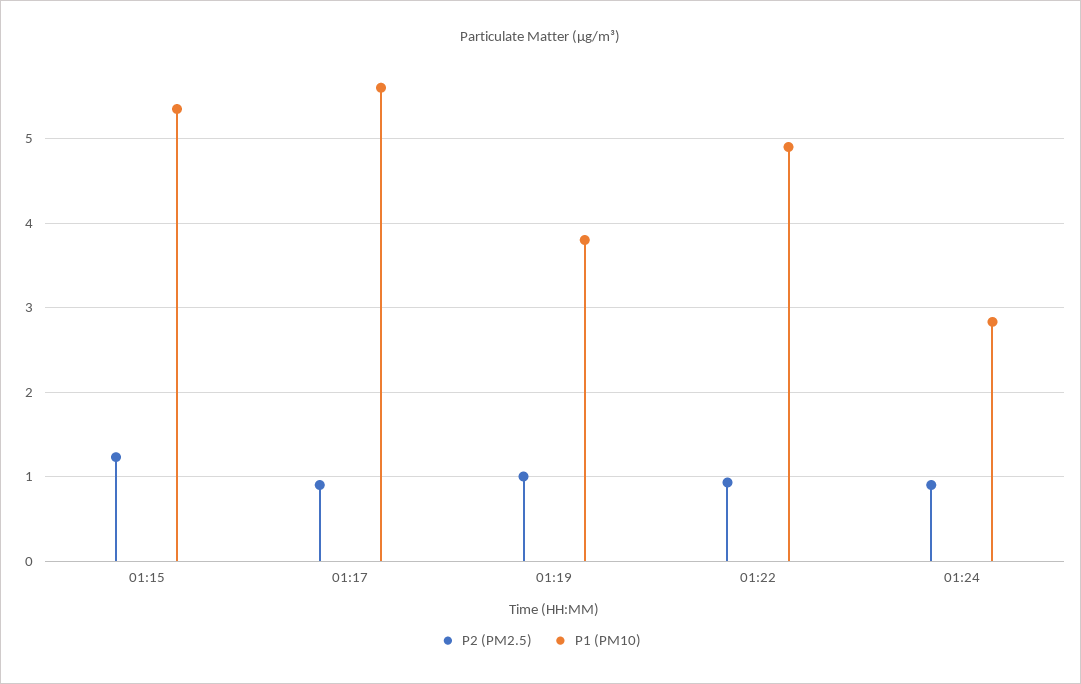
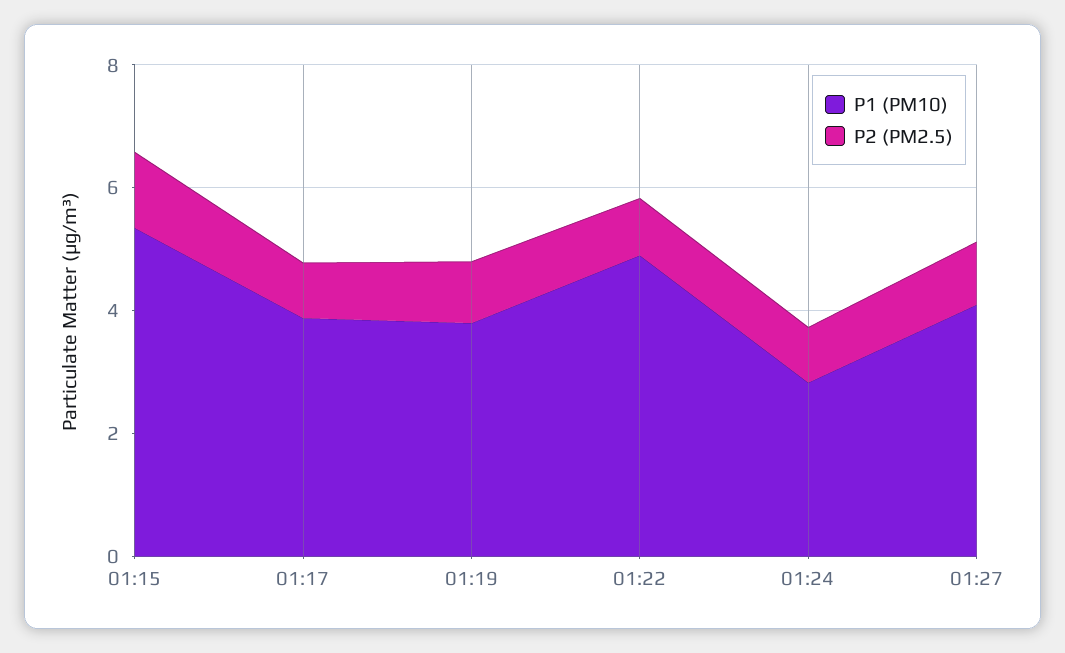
P1 (PM10), 01:17: 5.6 -> 4
P1 (PM10), 01:27: none -> 4
P2 (PM2.5), 01:27: none -> 1

